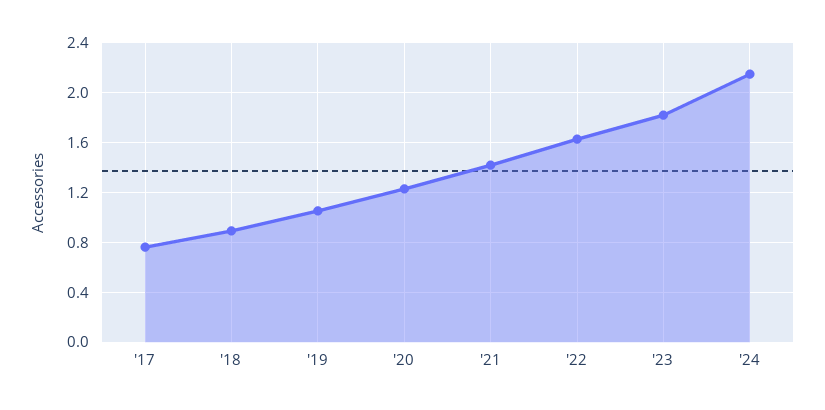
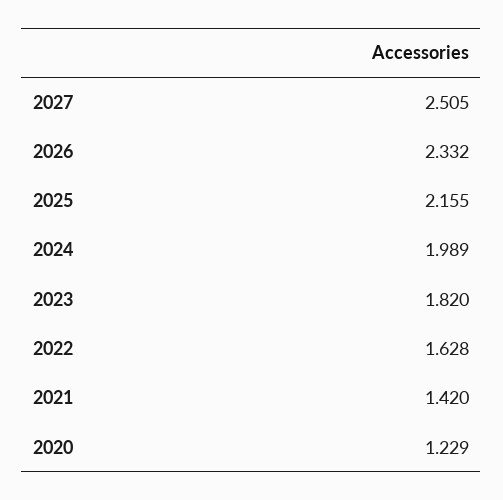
'17: 0.75 -> none
'18: 0.9 -> none
'19: 1.05 -> none
'24: 2.15 -> 1.989
2027: none -> 2.505
2026: none -> 2.332
2025: none -> 2.155

